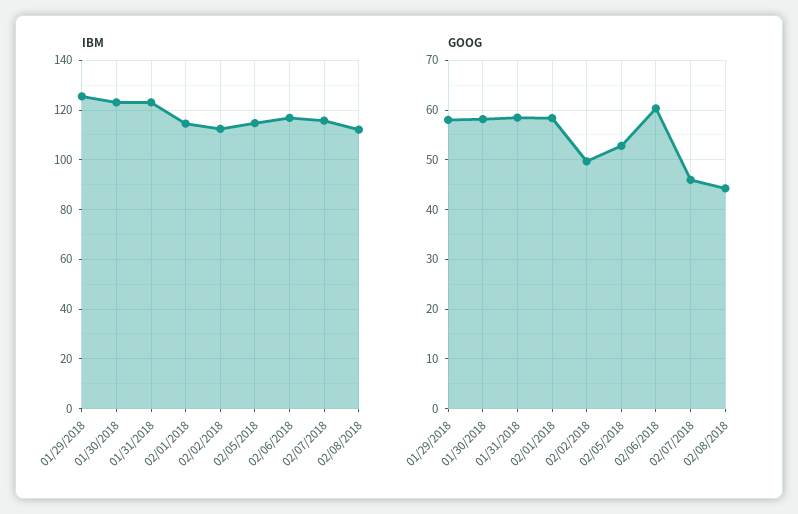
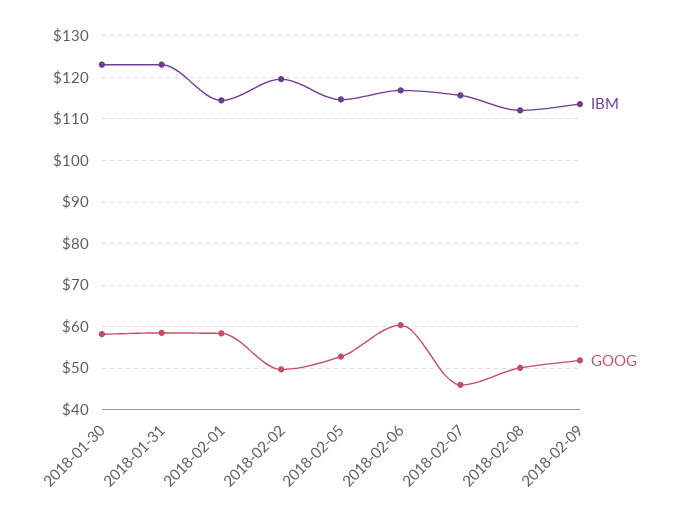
IBM, 01/29/2018: 125 -> none
IBM, 02/02/2018: 112.5 -> 120
GOOG, 01/29/2018: 58 -> none
GOOG, 02/08/2018: 44 -> 50
IBM, 2018-02-09: none -> 114
GOOG, 2018-02-09: none -> 52

